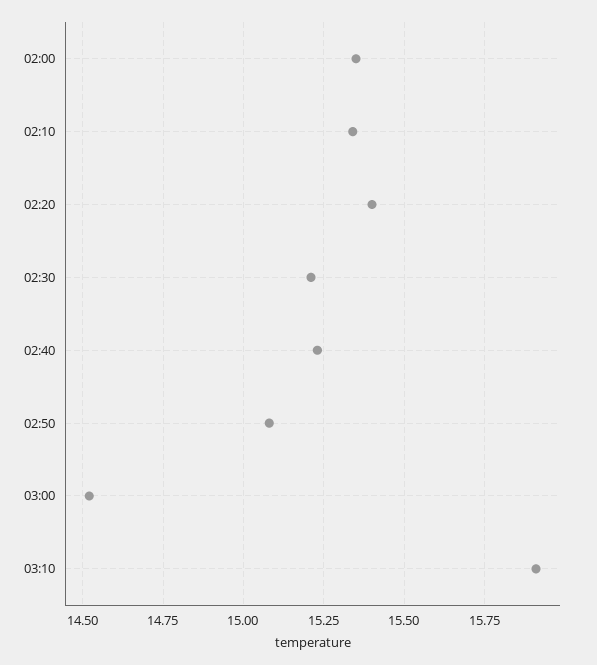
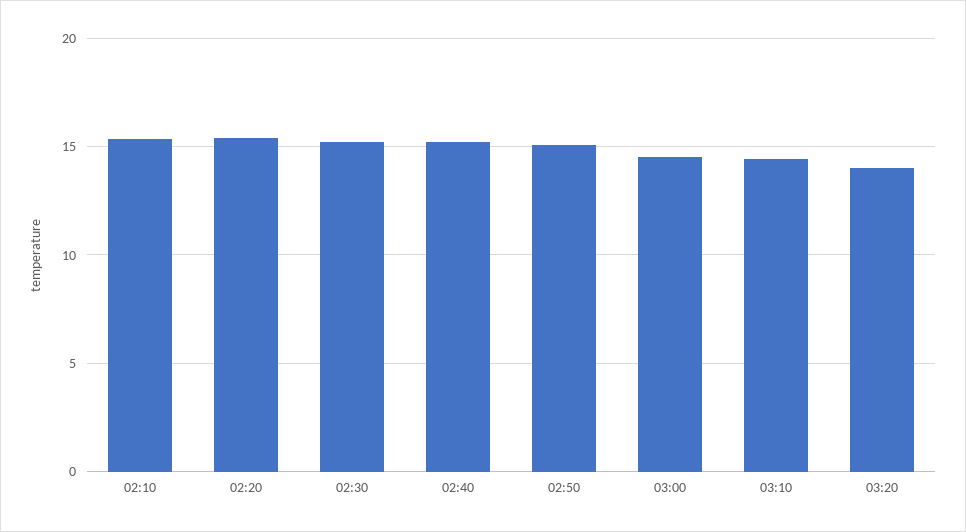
02:00: 15.35 -> none
03:10: 15.9 -> 14.5
03:20: none -> 14

